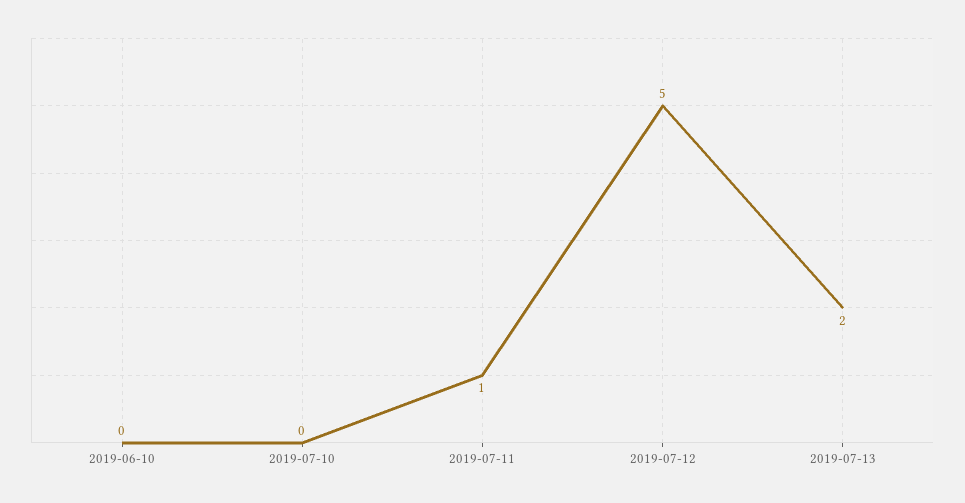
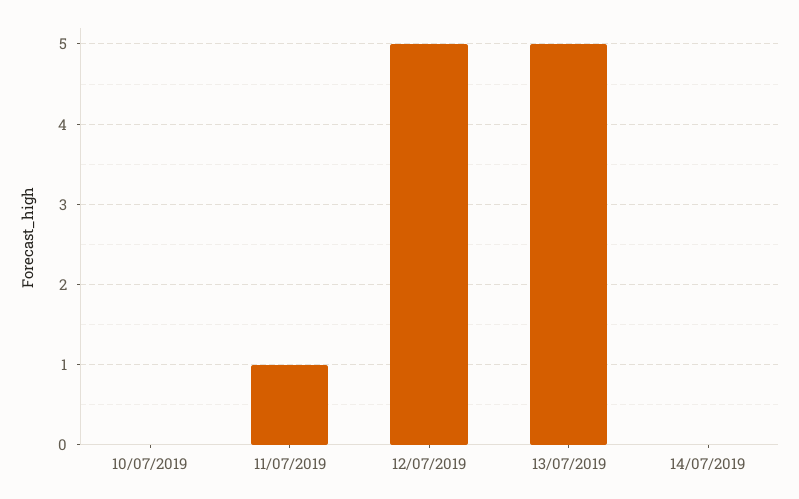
2019-06-10: 0 -> none
2019-07-13: 2 -> 5
14/07/2019: none -> 0

